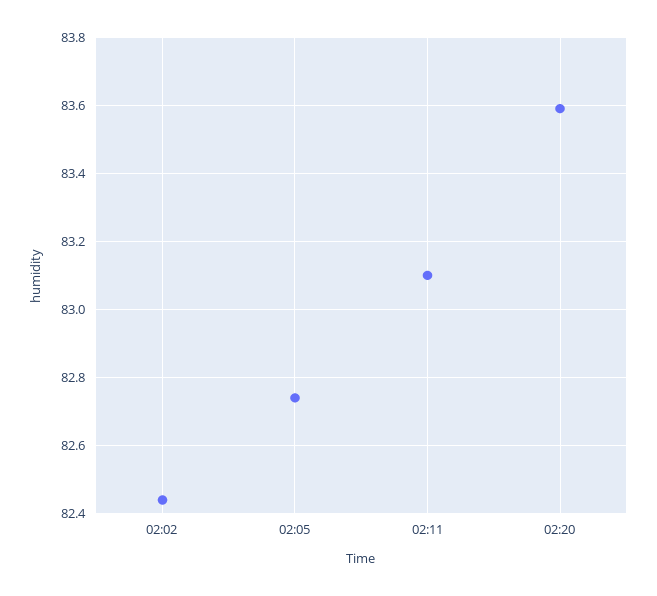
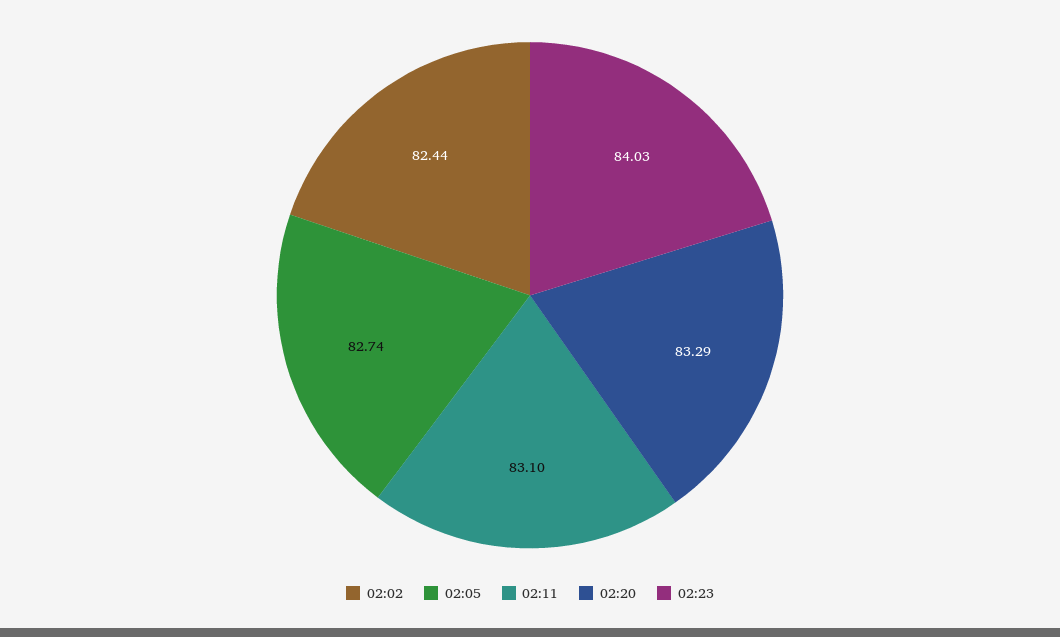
02:20: 83.6 -> 83.29
02:23: none -> 84.03

